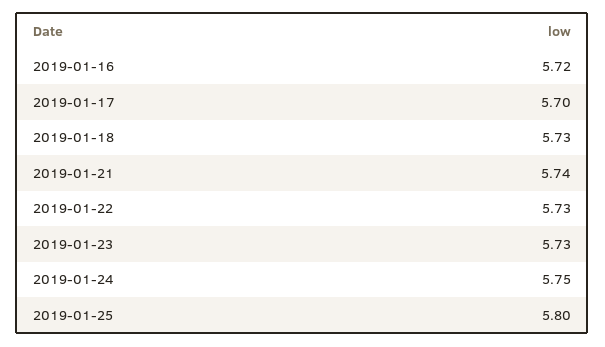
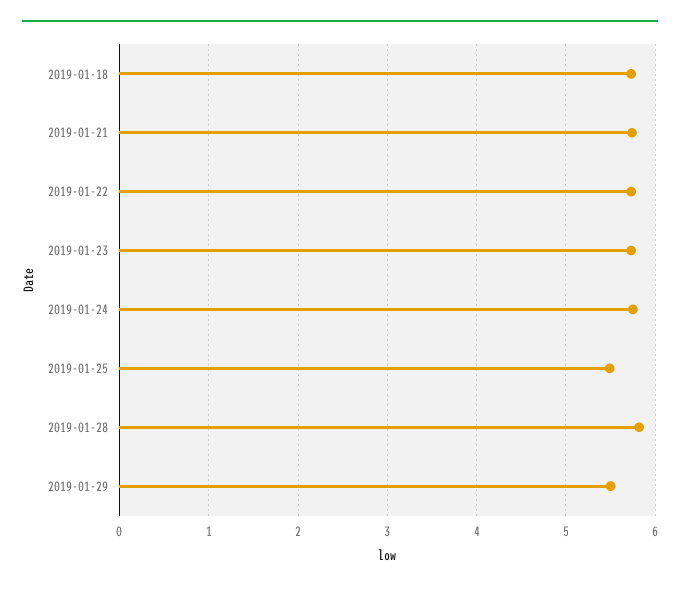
2019-01-16: 5.72 -> none
2019-01-17: 5.7 -> none
2019-01-25: 5.8 -> 5.5
2019-01-28: none -> 5.8
2019-01-29: none -> 5.5

